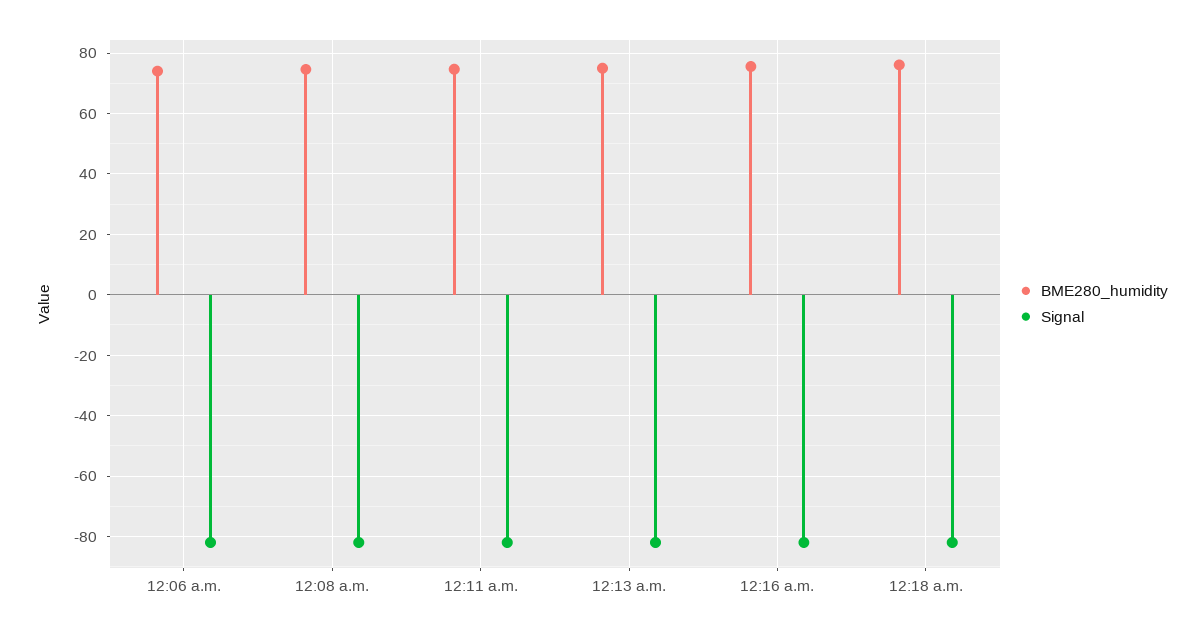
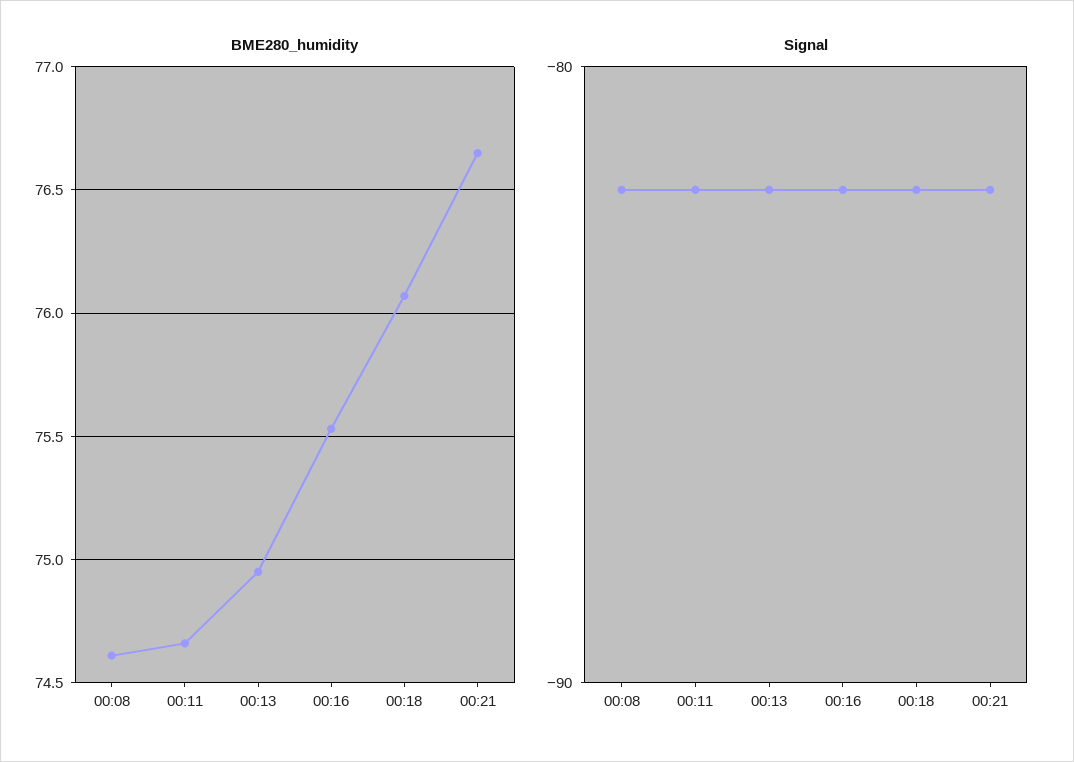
BME280_humidity, 12:06 a.m.: 74 -> none
Signal, 12:06 a.m.: -82 -> none
BME280_humidity, 00:21: none -> 76.65
Signal, 00:21: none -> -82

